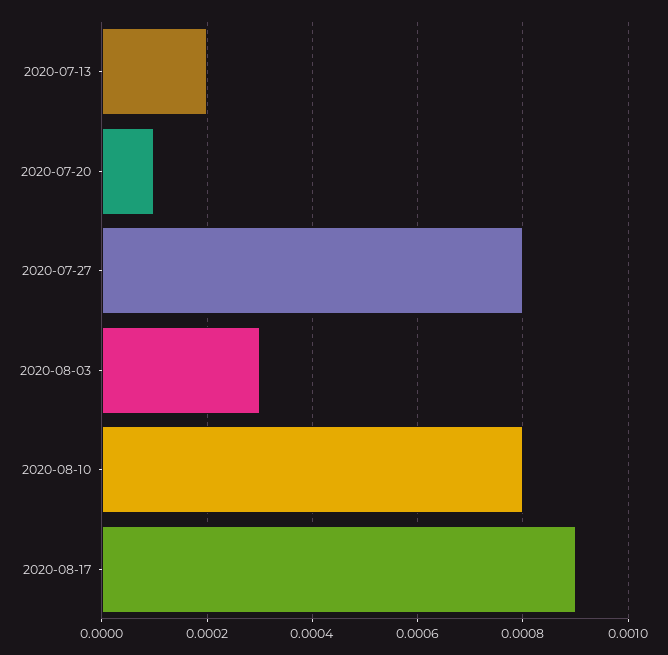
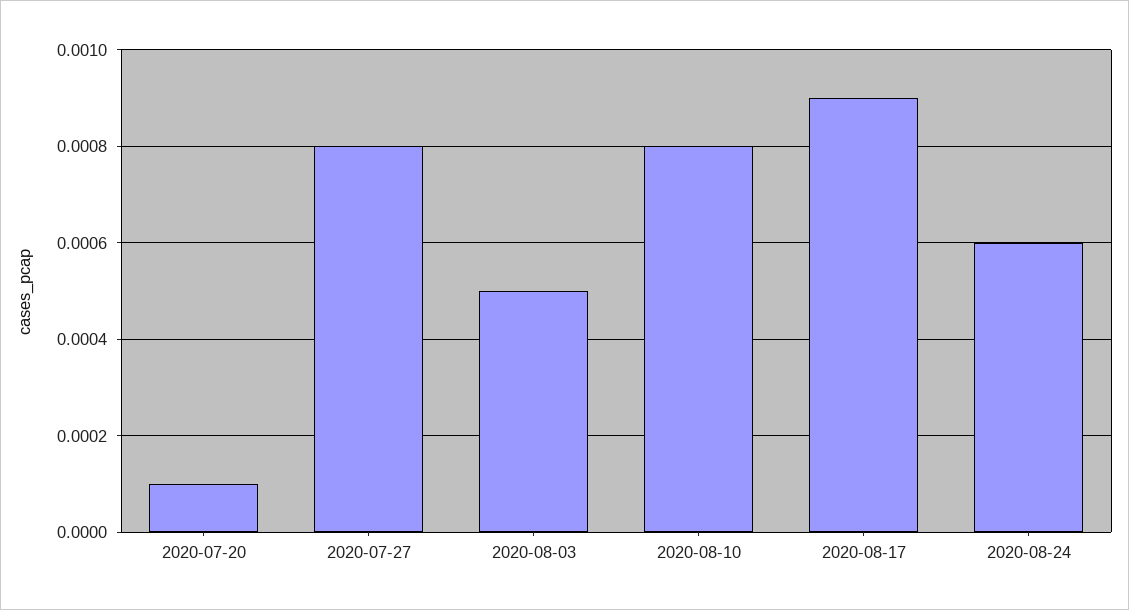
2020-07-13: 0.0002 -> none
2020-08-03: 0.0003 -> 0.0005
2020-08-24: none -> 0.0006

